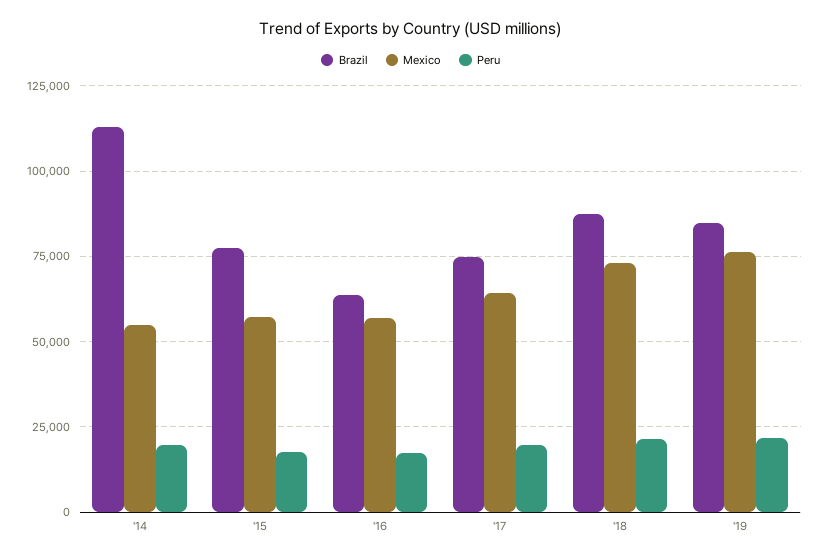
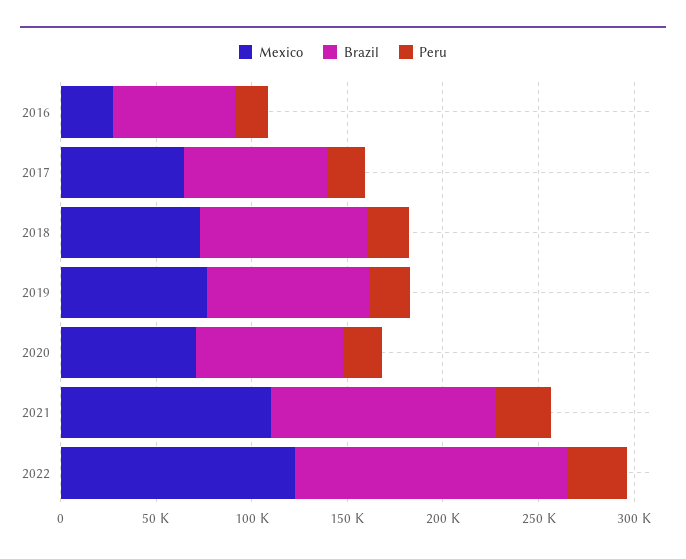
Brazil, '14: 112500 -> none
Mexico, '14: 55000 -> none
Peru, '14: 20000 -> none
Brazil, '15: 77500 -> none
Mexico, '15: 57500 -> none
Peru, '15: 17500 -> none
Mexico, '16: 57500 -> 30000
Mexico, 2020: none -> 70000
Brazil, 2020: none -> 80000
Peru, 2020: none -> 20000
Mexico, 2021: none -> 110000
Brazil, 2021: none -> 120000
Peru, 2021: none -> 30000
Mexico, 2022: none -> 120000
Brazil, 2022: none -> 140000
Peru, 2022: none -> 30000

